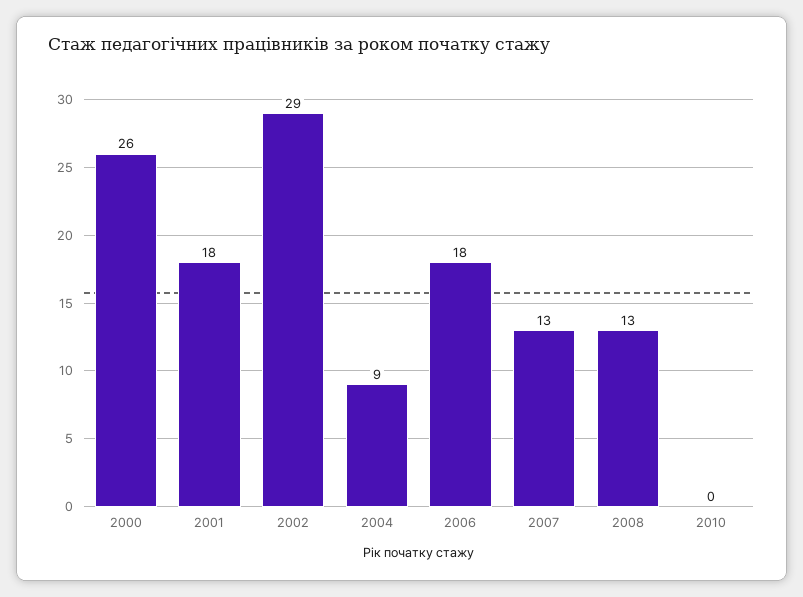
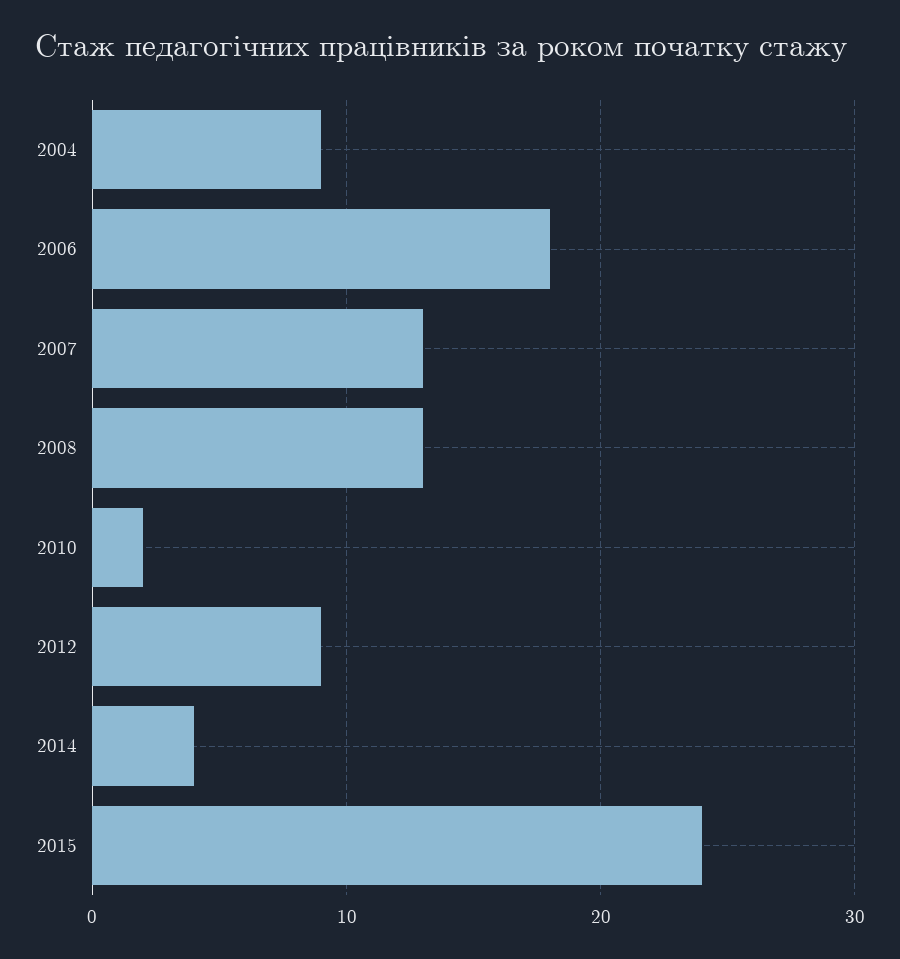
2000: 26 -> none
2001: 18 -> none
2002: 29 -> none
2010: 0 -> 2
2012: none -> 9
2014: none -> 4
2015: none -> 24

